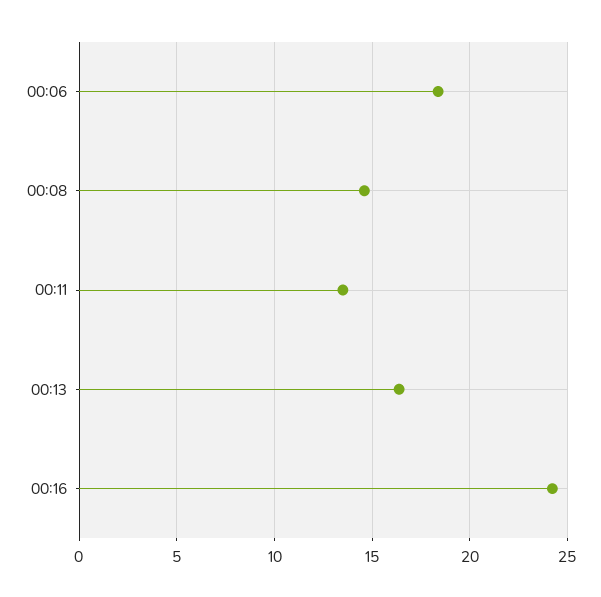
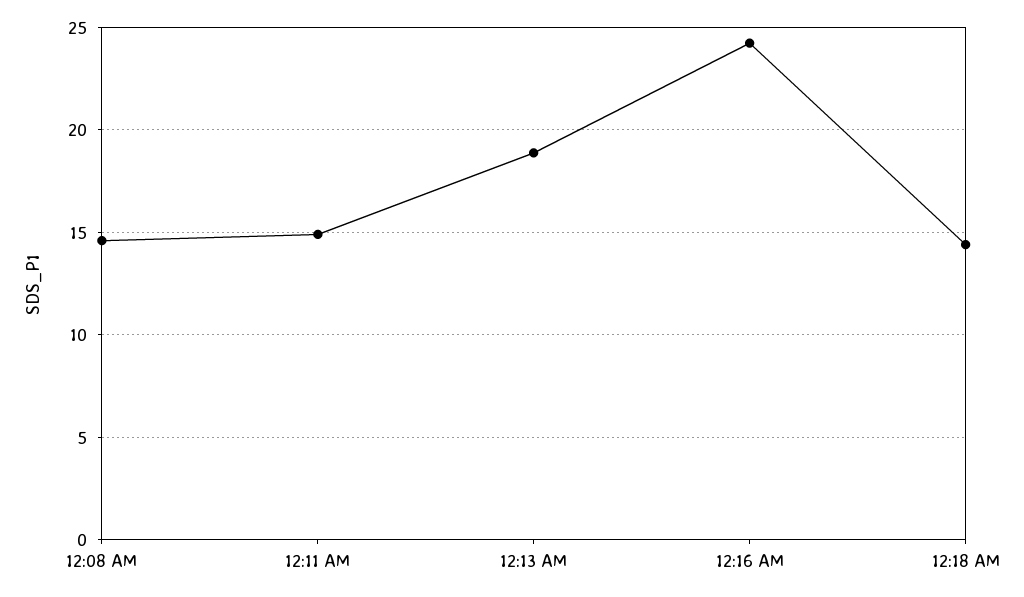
00:06: 18.5 -> none
00:11: 13.5 -> 15
00:13: 16.5 -> 19
12:18 AM: none -> 14.5

